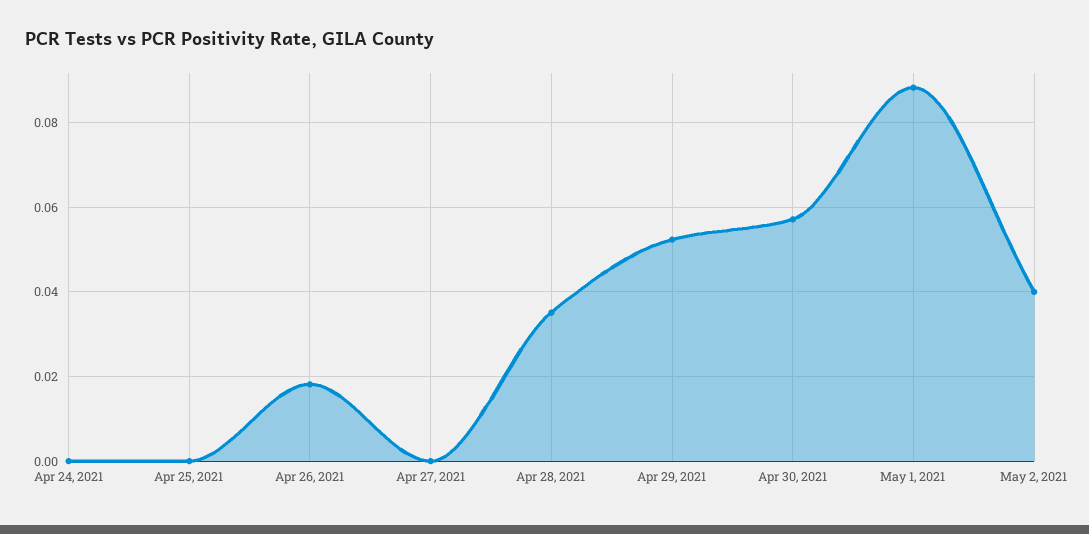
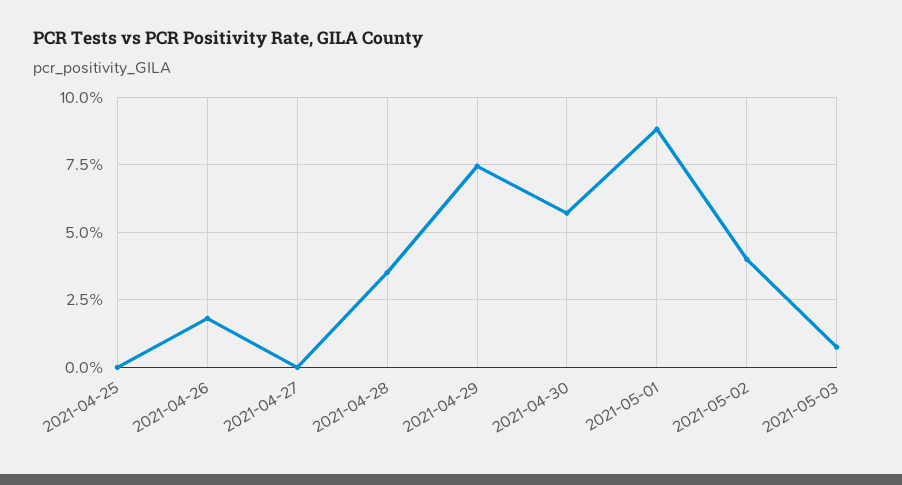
Apr 24, 2021: 0 -> none
Apr 29, 2021: 0.052 -> 0.075
2021-05-03: none -> 0.0075

